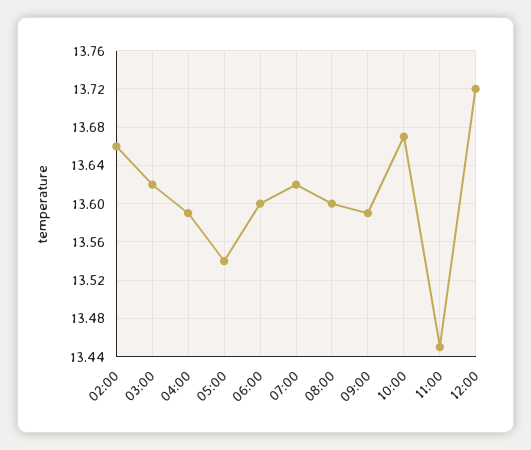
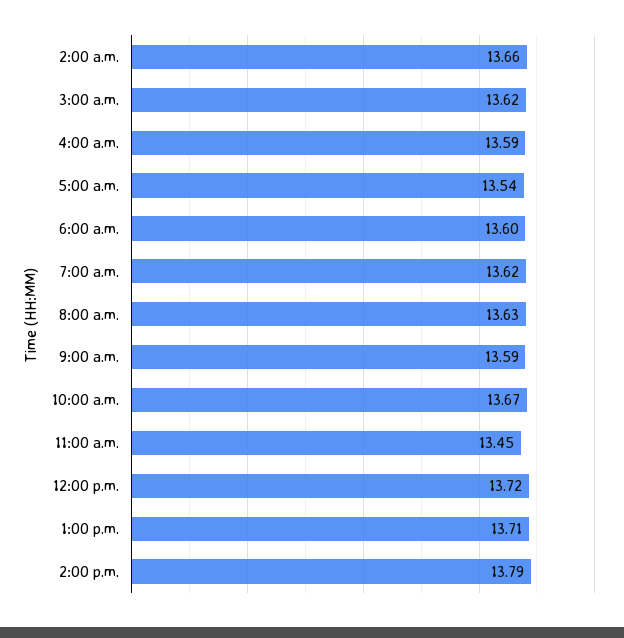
08:00: 13.6 -> 13.63
1:00 p.m.: none -> 13.71
2:00 p.m.: none -> 13.79

